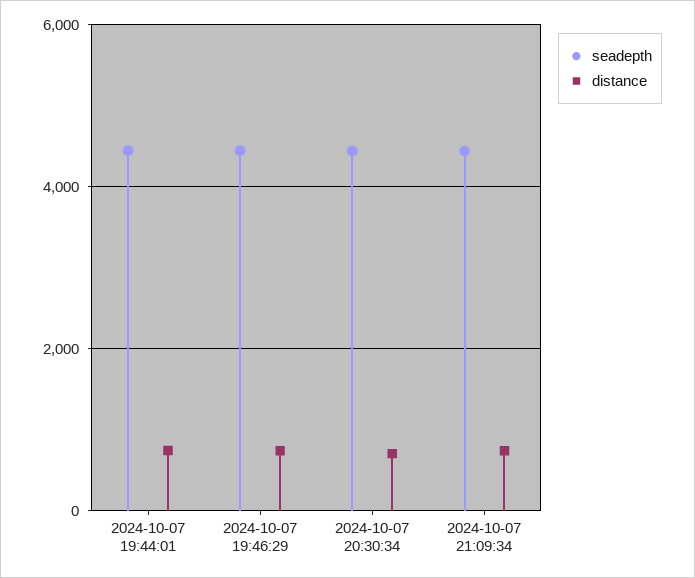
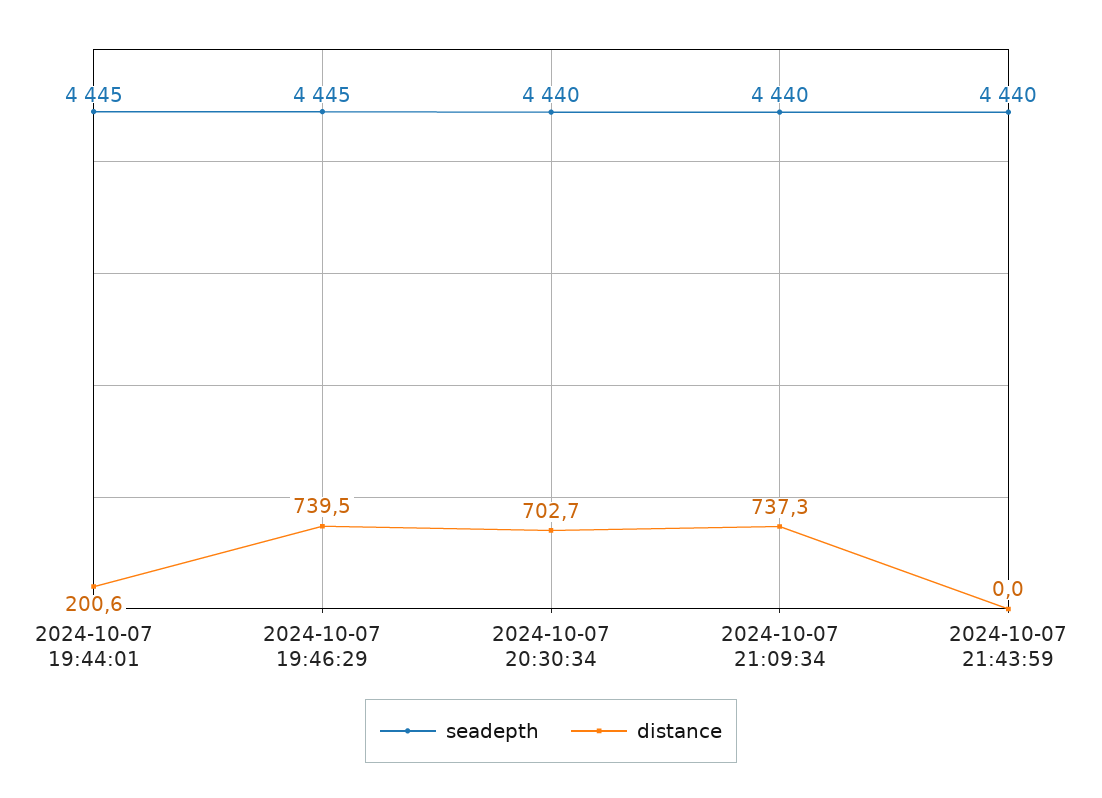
distance, 2024-10-07 19:44:01: 800 -> 200.6
seadepth, 2024-10-07 21:43:59: none -> 4440
distance, 2024-10-07 21:43:59: none -> 0

